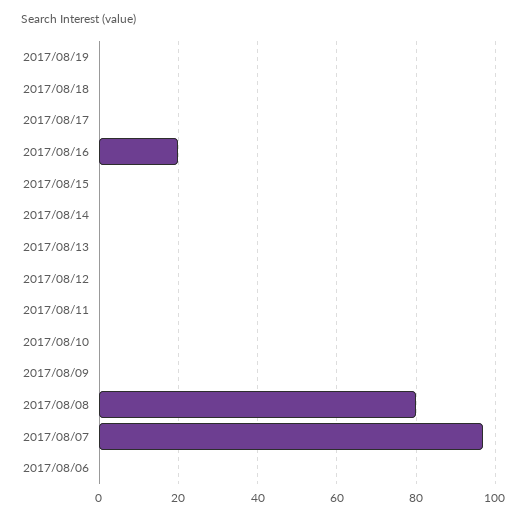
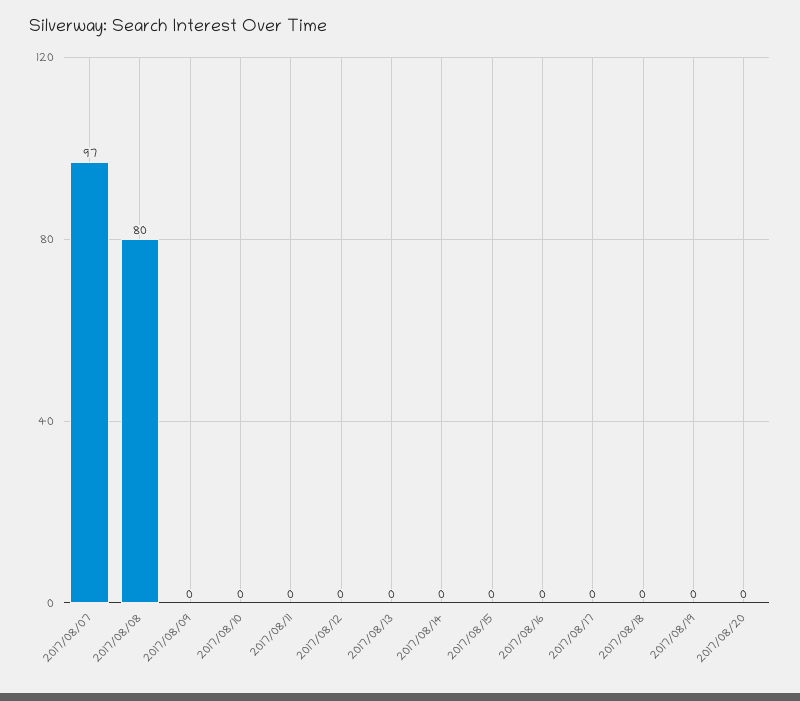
2017/08/16: 20 -> 0
2017/08/06: 0 -> none
2017/08/20: none -> 0

